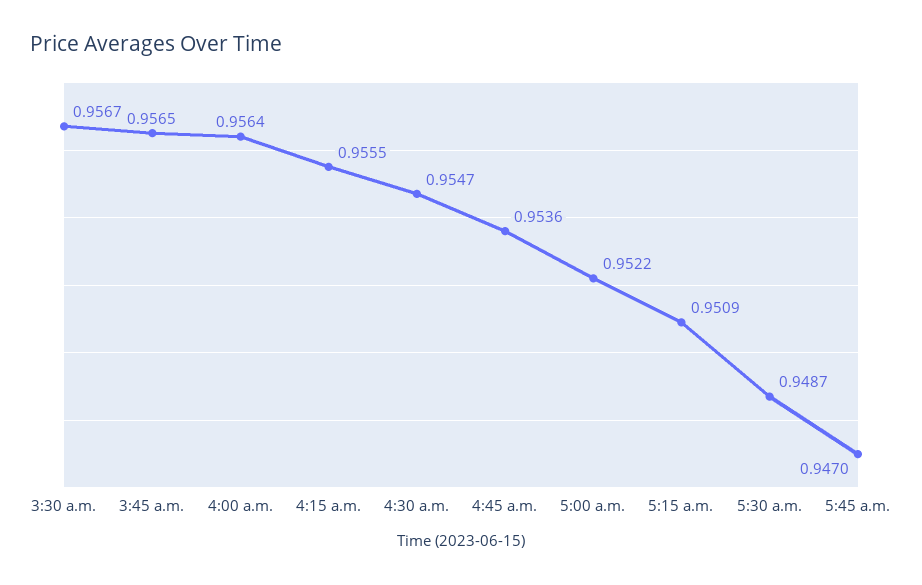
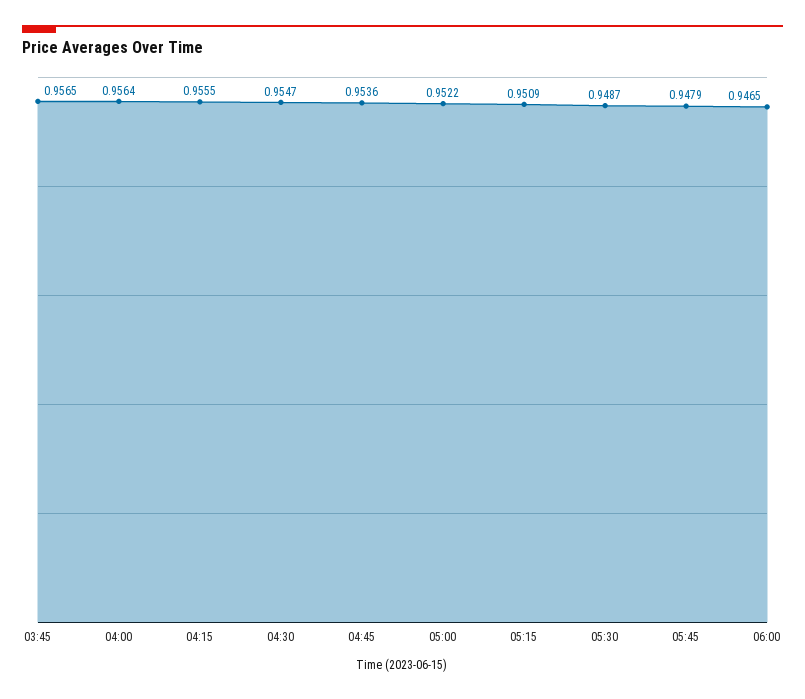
3:30 a.m.: 0.9567 -> none
5:45 a.m.: 0.947 -> 0.9479
06:00: none -> 0.9465

